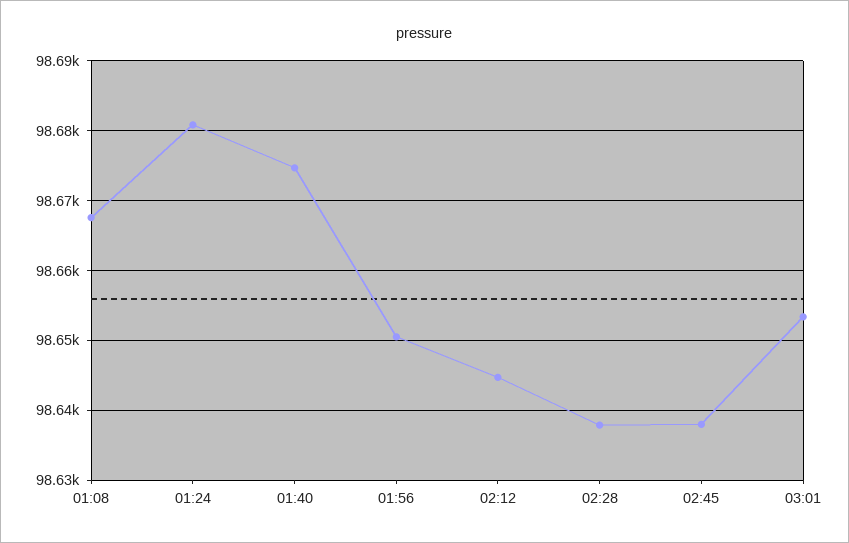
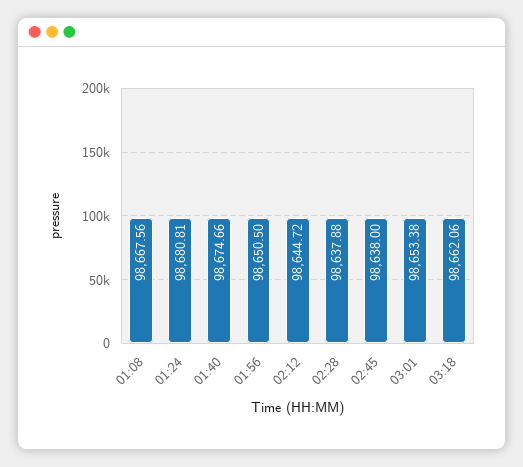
03:18: none -> 98662.06

